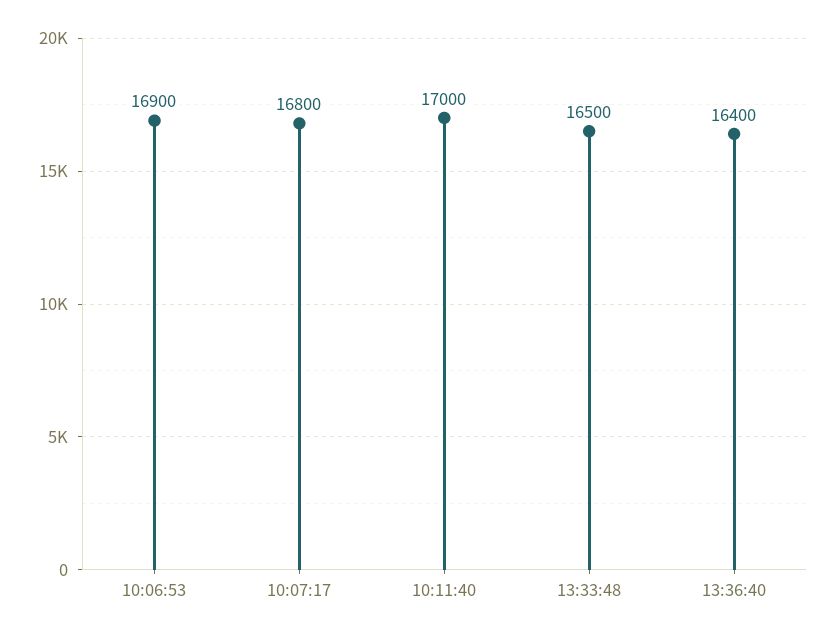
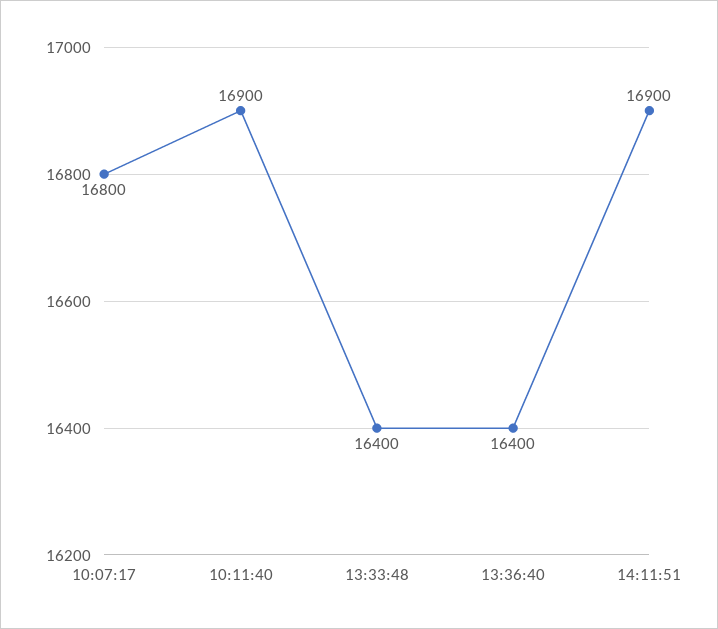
10:06:53: 16900 -> none
10:11:40: 17000 -> 16900
13:33:48: 16500 -> 16400
14:11:51: none -> 16900

